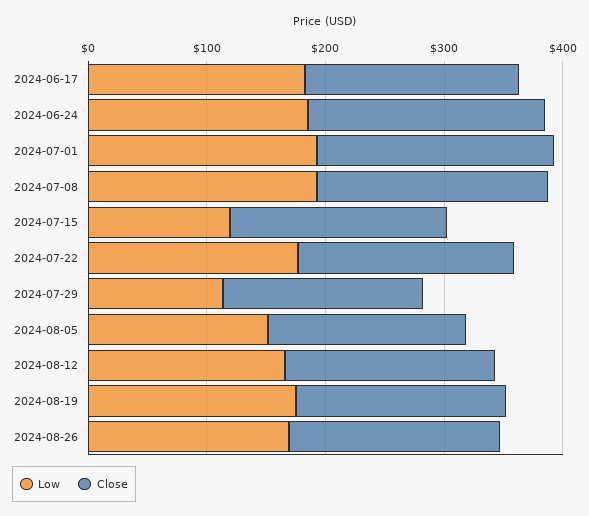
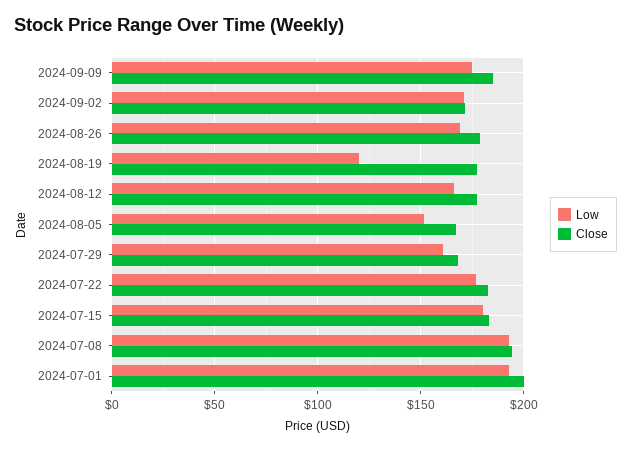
Low, 2024-06-17: 180 -> none
Close, 2024-06-17: 180 -> none
Low, 2024-06-24: 180 -> none
Close, 2024-06-24: 200 -> none
Low, 2024-07-15: 120 -> 180
Low, 2024-07-29: 120 -> 160
Low, 2024-08-19: 180 -> 120
Low, 2024-09-09: none -> 175
Close, 2024-09-09: none -> 185
Low, 2024-09-02: none -> 170
Close, 2024-09-02: none -> 170

